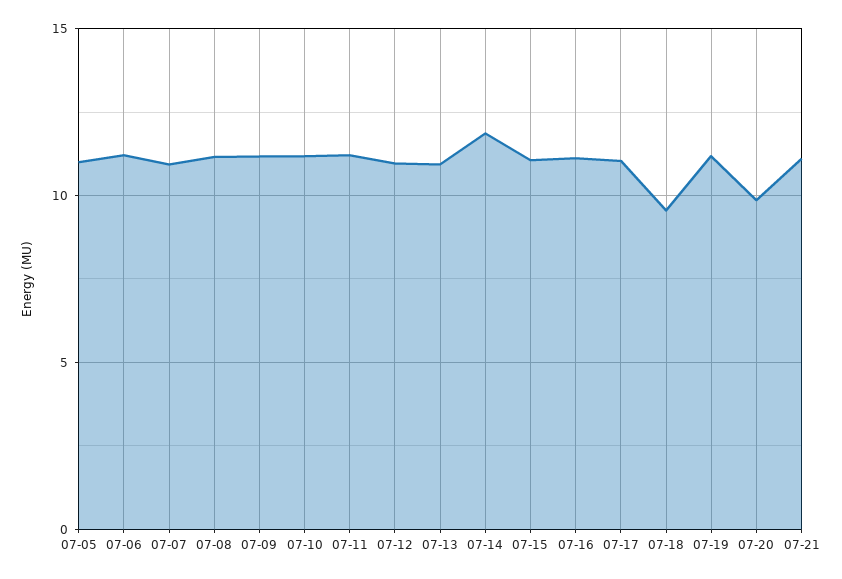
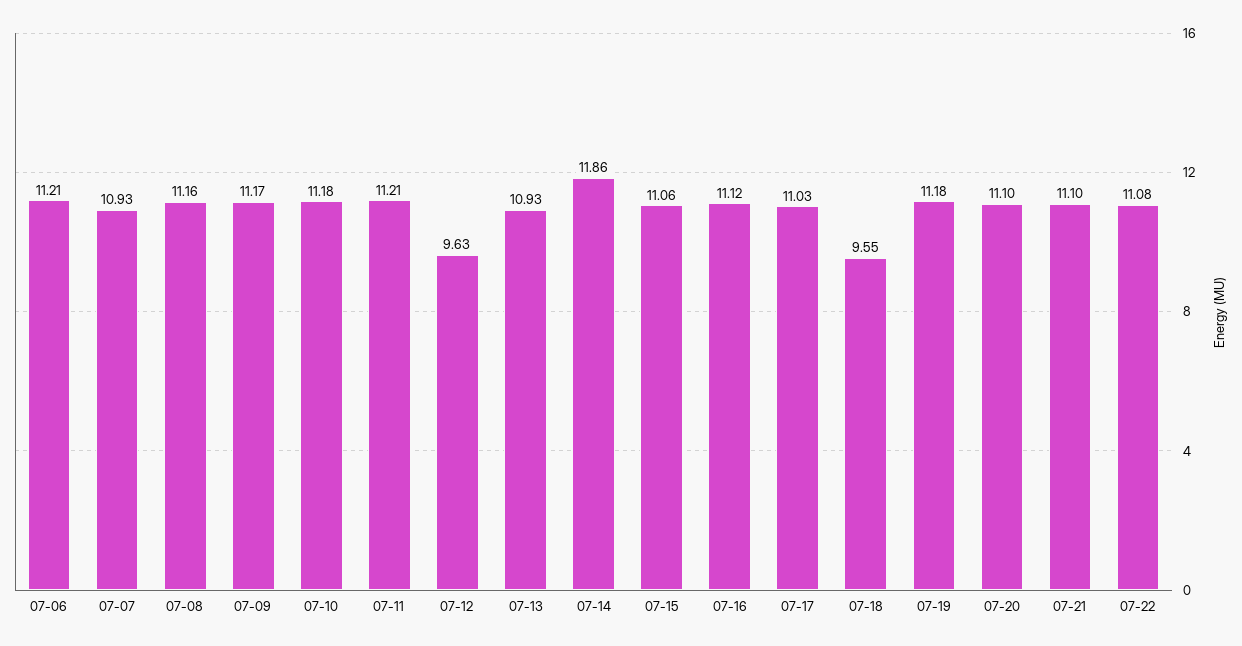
07-05: 11 -> none
07-12: 11 -> 9.63
07-20: 10 -> 11.1
07-22: none -> 11.08

